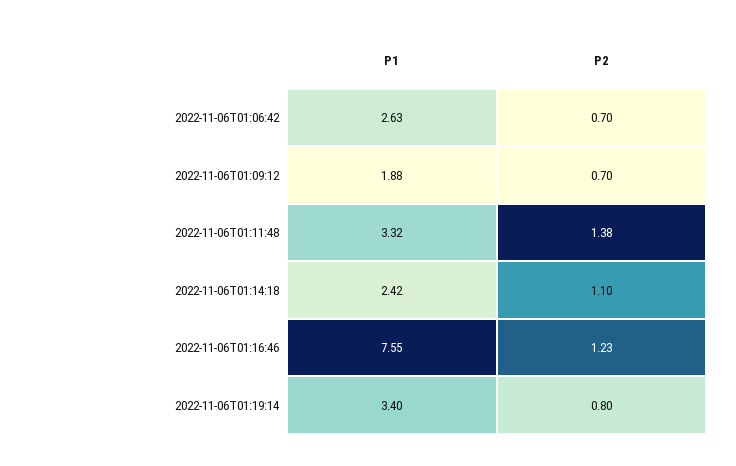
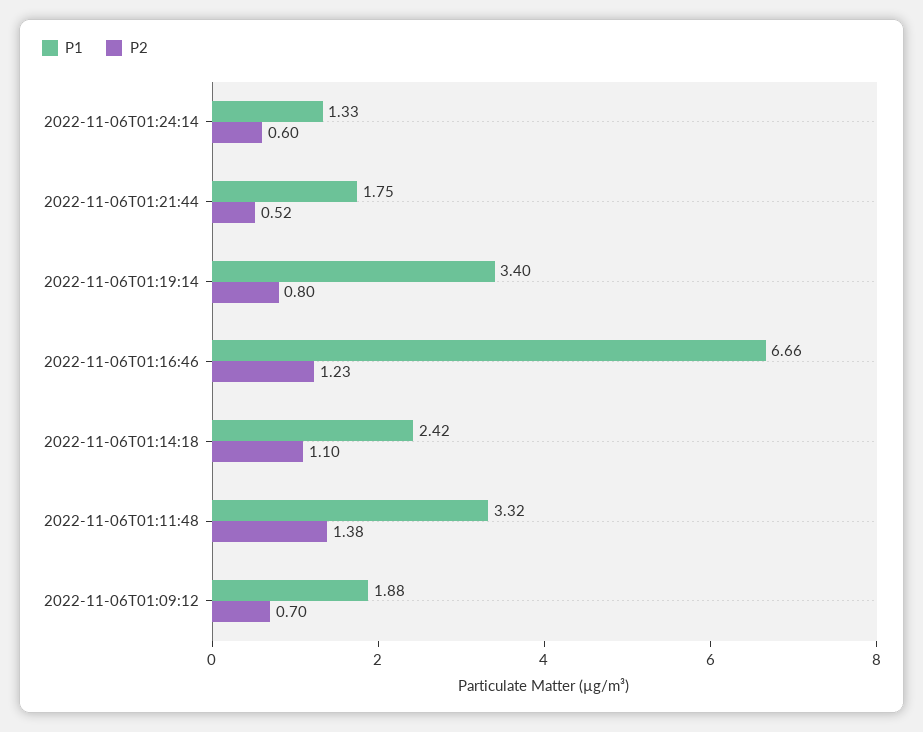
P1, 2022-11-06T01:06:42: 2.63 -> none
P2, 2022-11-06T01:06:42: 0.7 -> none
P1, 2022-11-06T01:16:46: 7.55 -> 6.66
P1, 2022-11-06T01:24:14: none -> 1.33
P2, 2022-11-06T01:24:14: none -> 0.6
P1, 2022-11-06T01:21:44: none -> 1.75
P2, 2022-11-06T01:21:44: none -> 0.52

